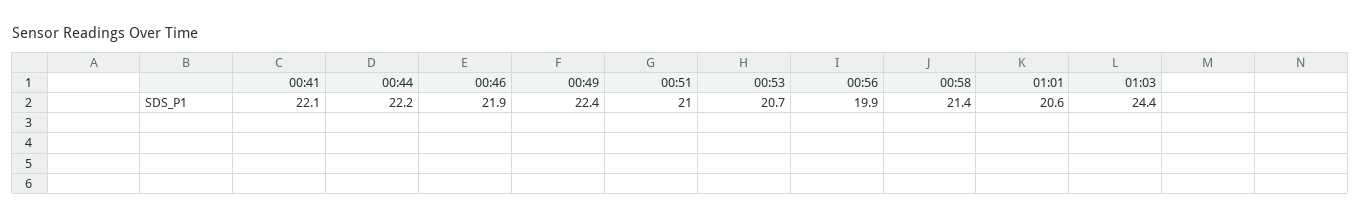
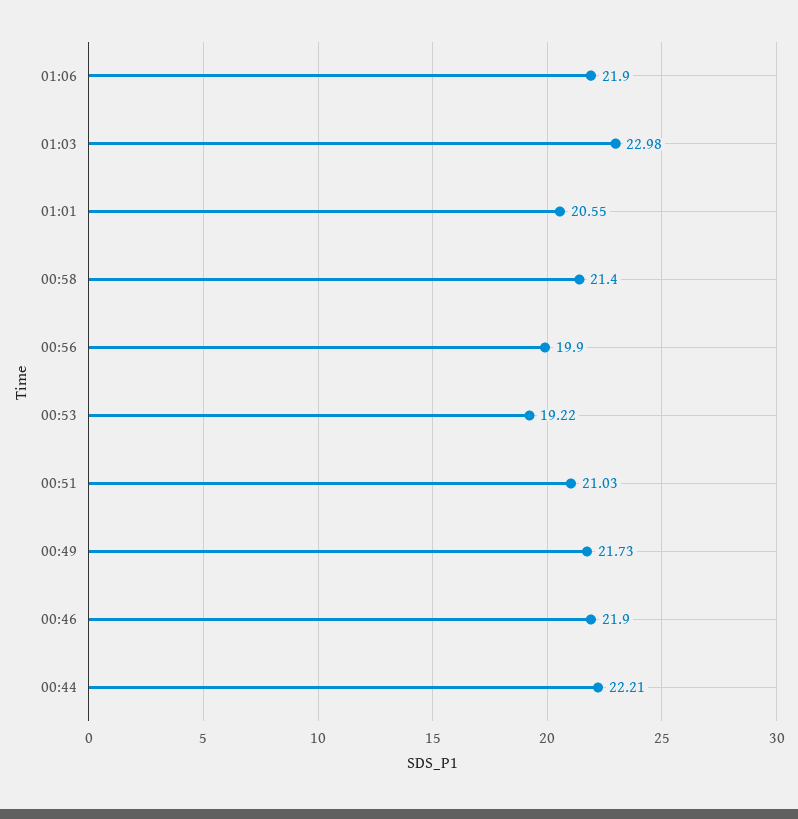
00:41: 22.1 -> none
00:49: 22.4 -> 21.73
00:53: 20.7 -> 19.22
01:03: 24.4 -> 22.98
01:06: none -> 21.9

